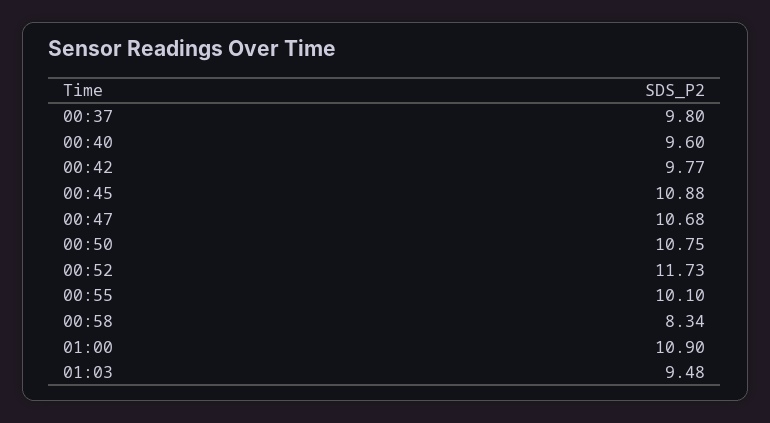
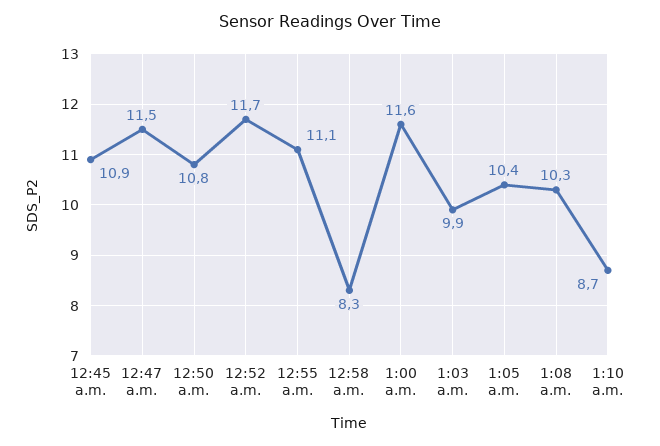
00:37: 9.8 -> none
00:40: 9.6 -> none
00:42: 9.77 -> none
00:47: 10.68 -> 11.5
00:55: 10.1 -> 11.1
01:00: 10.9 -> 11.6
01:03: 9.48 -> 9.9
1:05 a.m.: none -> 10.4
1:08 a.m.: none -> 10.3
1:10 a.m.: none -> 8.7

